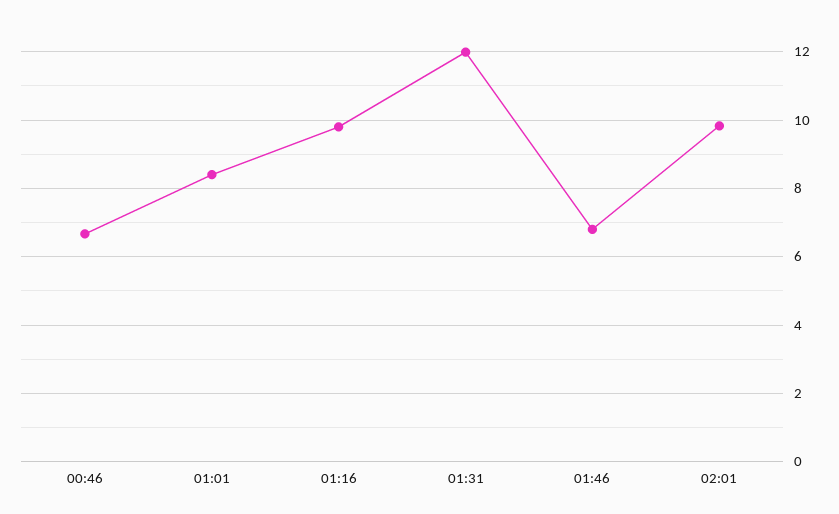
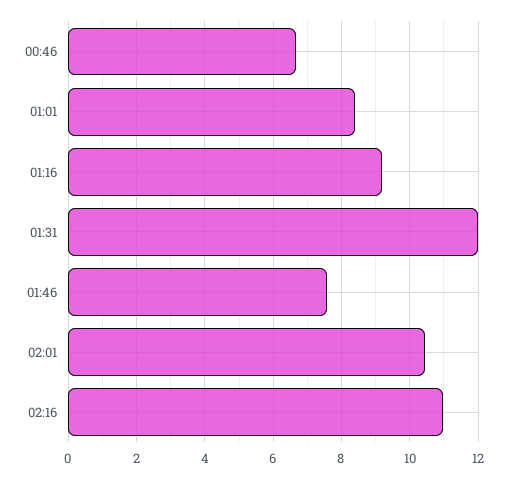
01:16: 9.8 -> 9.2
01:46: 6.8 -> 7.6
02:01: 9.8 -> 10.4
02:16: none -> 11

